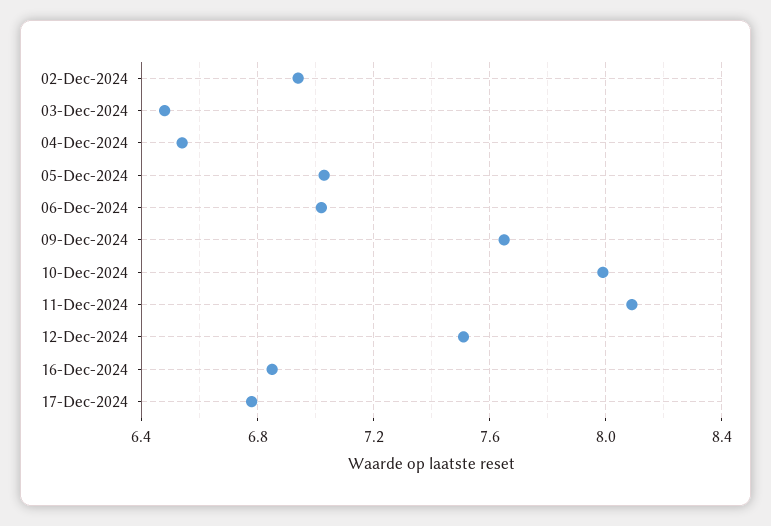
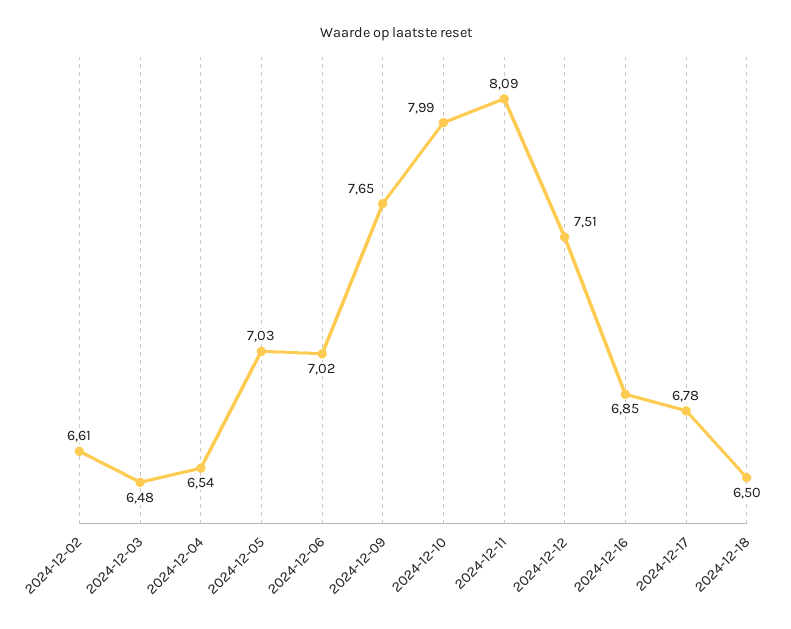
02-Dec-2024: 6.95 -> 6.61
2024-12-18: none -> 6.5

